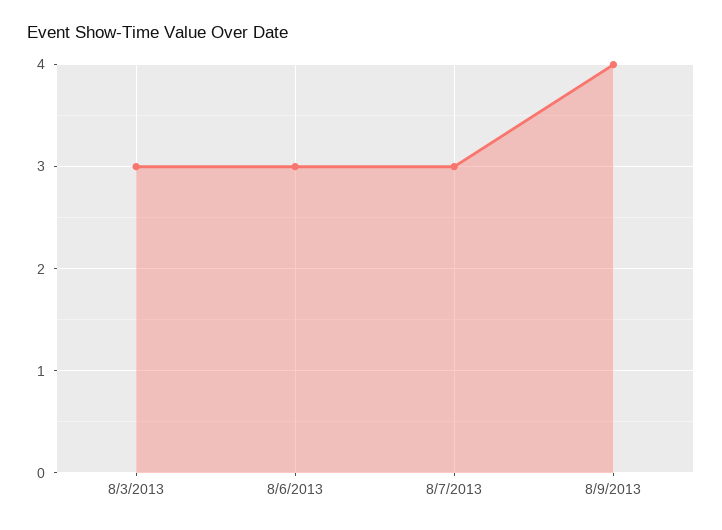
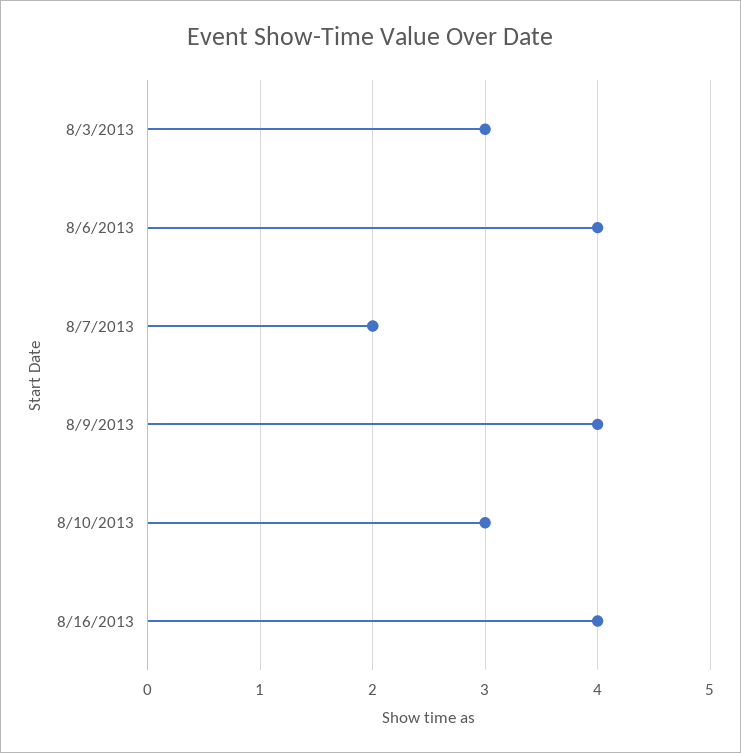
8/6/2013: 3 -> 4
8/7/2013: 3 -> 2
8/10/2013: none -> 3
8/16/2013: none -> 4

